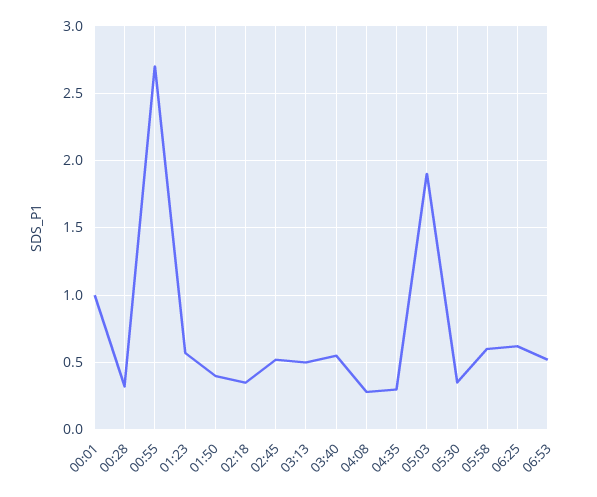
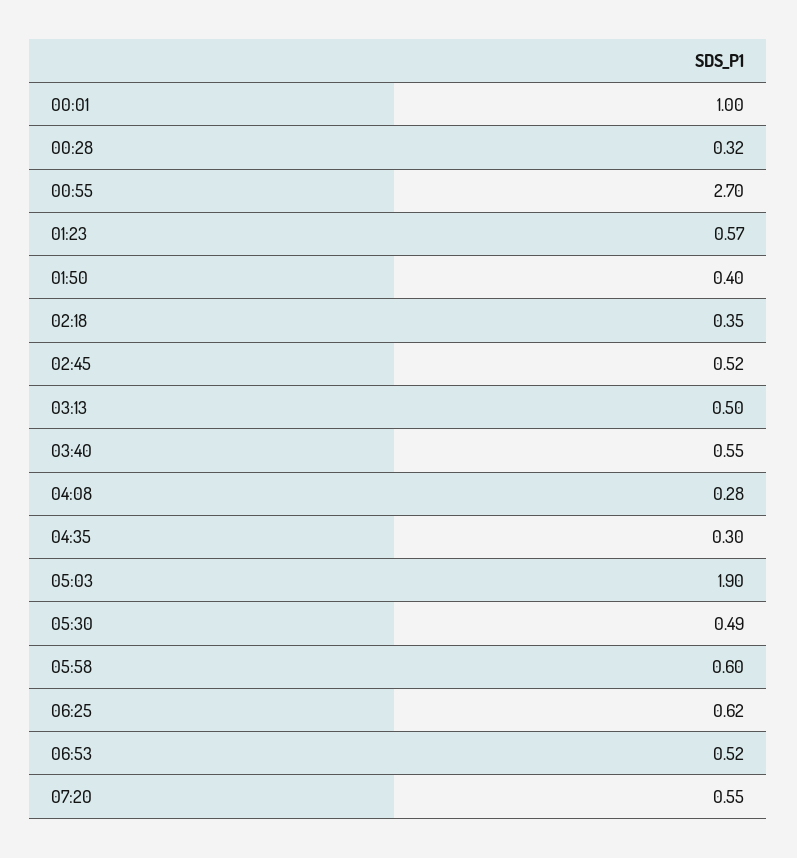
05:30: 0.35 -> 0.49
07:20: none -> 0.55

